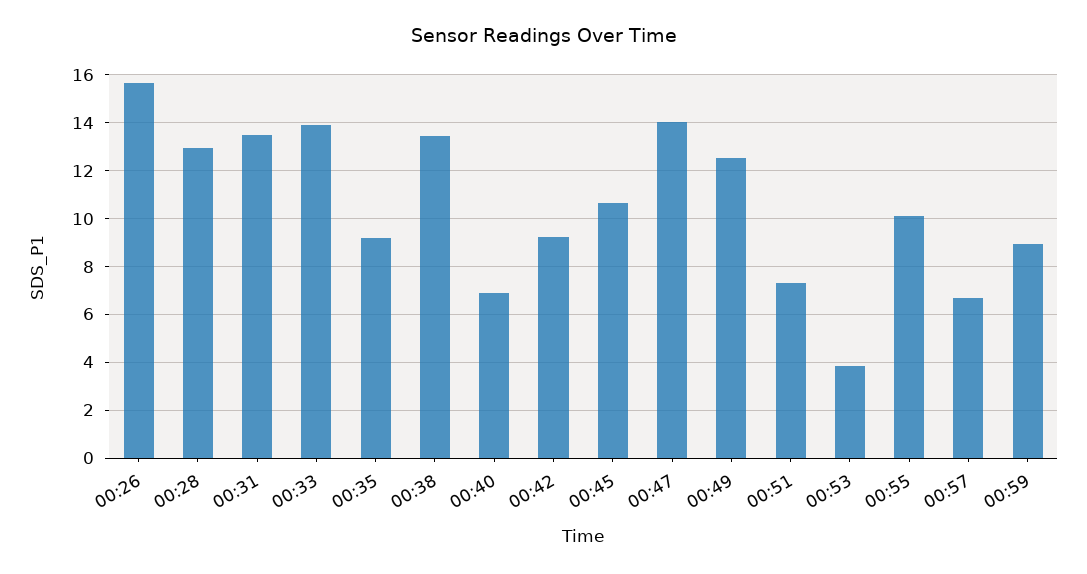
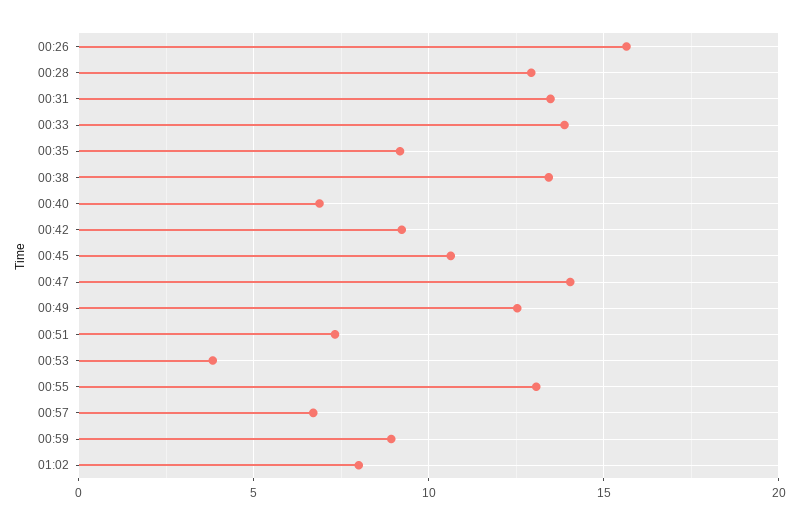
00:55: 10 -> 13
01:02: none -> 8

